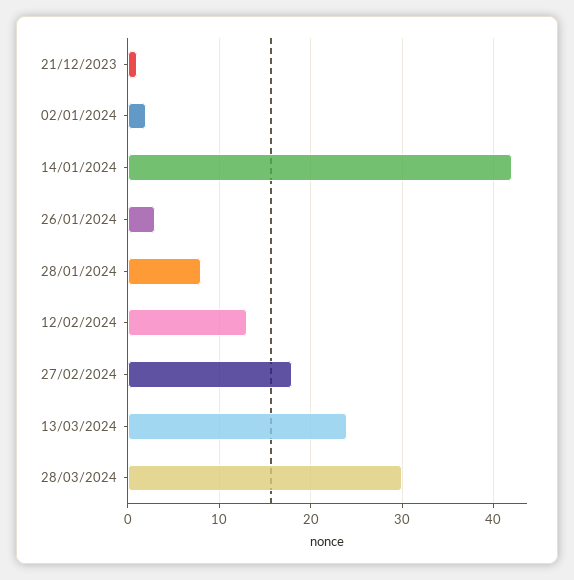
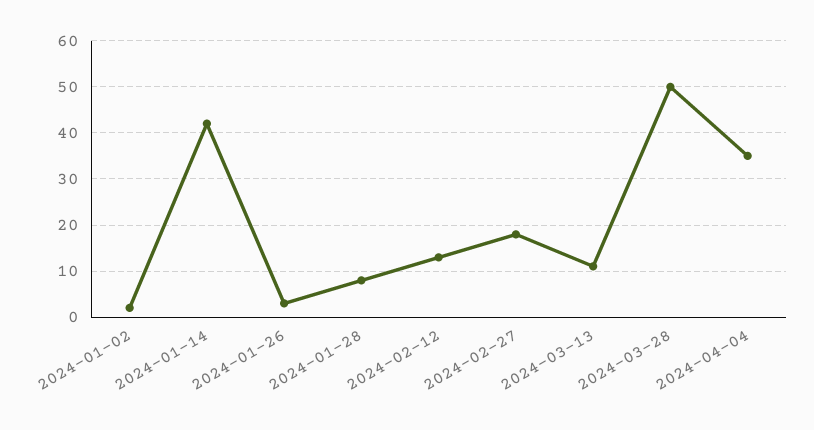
21/12/2023: 1 -> none
13/03/2024: 24 -> 10
28/03/2024: 30 -> 50
2024-04-04: none -> 35

